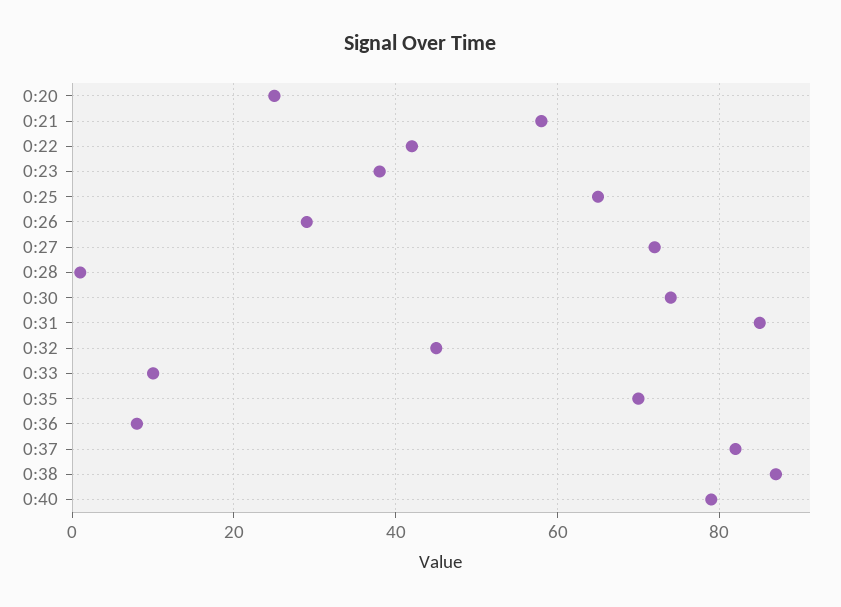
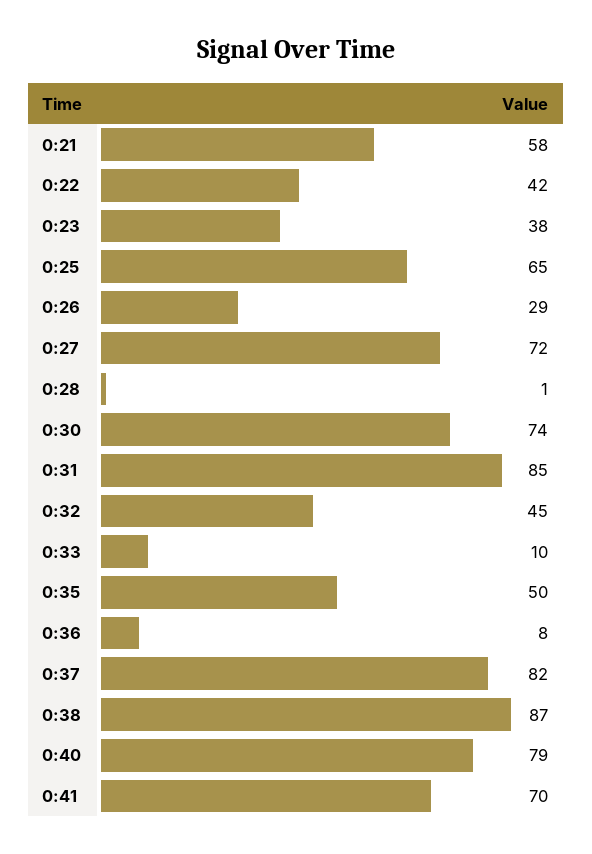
0:20: 25 -> none
0:35: 70 -> 50
0:41: none -> 70

